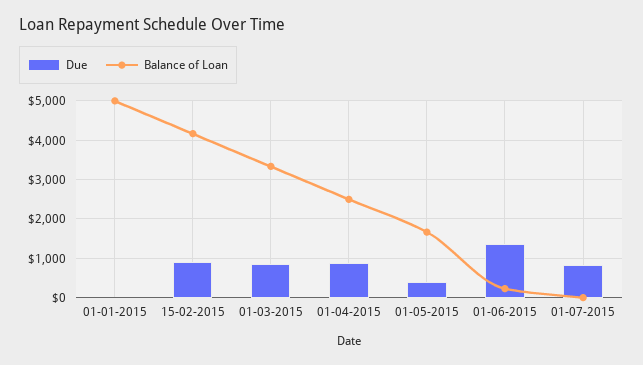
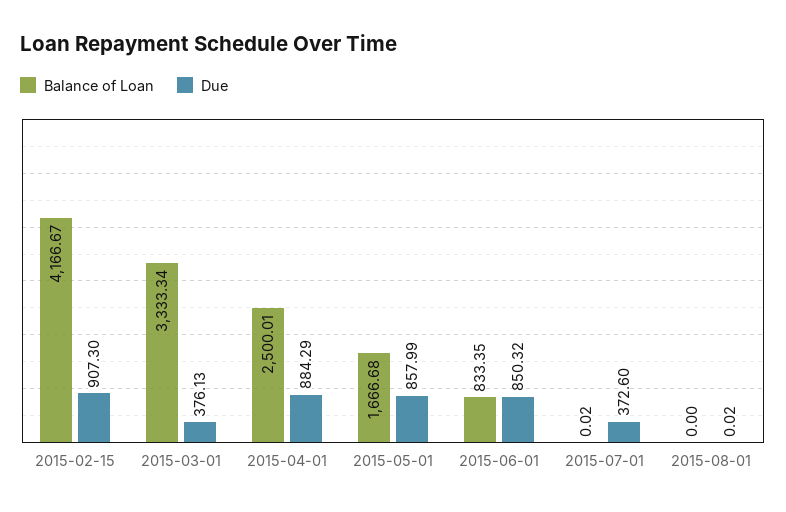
Due, 01-01-2015: 0 -> none
Balance of Loan, 01-01-2015: 5000 -> none
Due, 01-03-2015: 800 -> 376.13
Due, 01-05-2015: 400 -> 857.99
Due, 01-06-2015: 1400 -> 850.32
Balance of Loan, 01-06-2015: 200 -> 833.35
Due, 01-07-2015: 800 -> 372.6
Balance of Loan, 2015-08-01: none -> 0
Due, 2015-08-01: none -> 0.02

